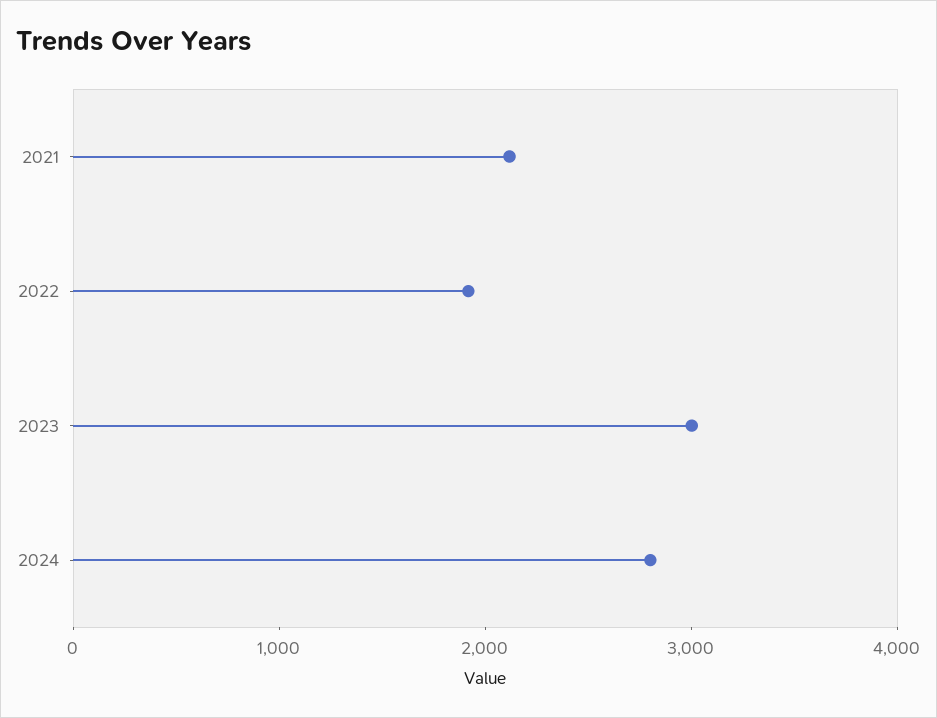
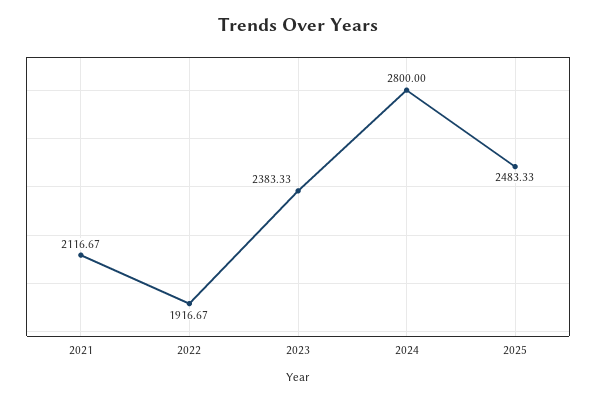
2023: 3000 -> 2383.33
2025: none -> 2483.33

